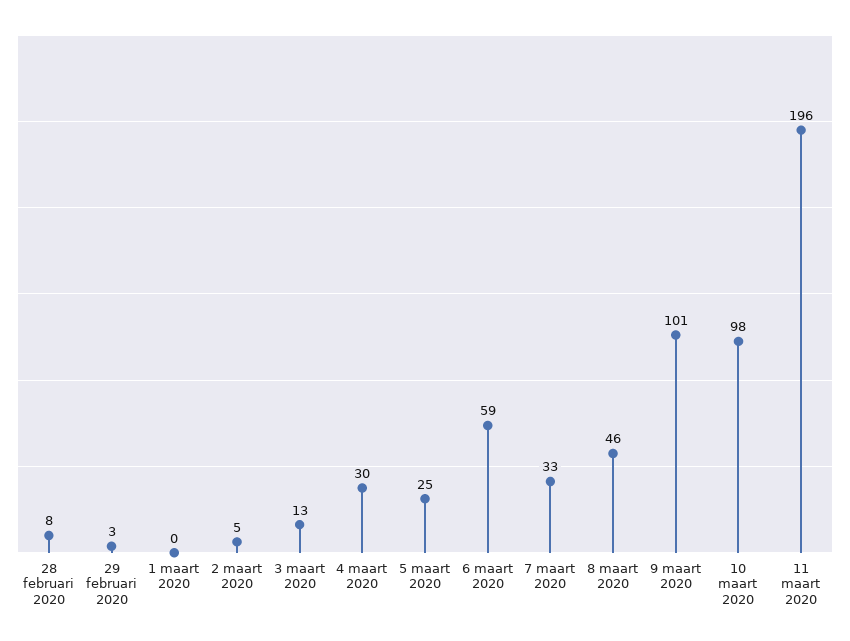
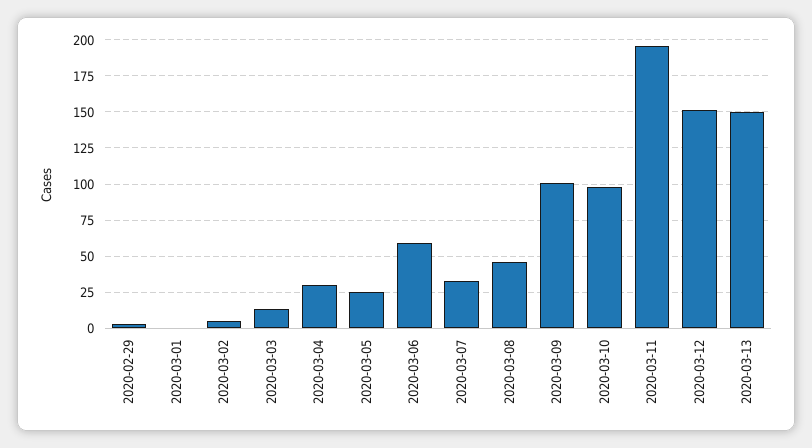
28 februari 2020: 8 -> none
2020-03-12: none -> 150
2020-03-13: none -> 150

